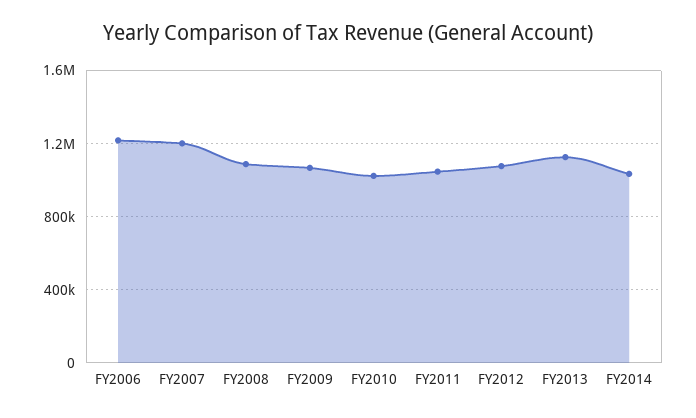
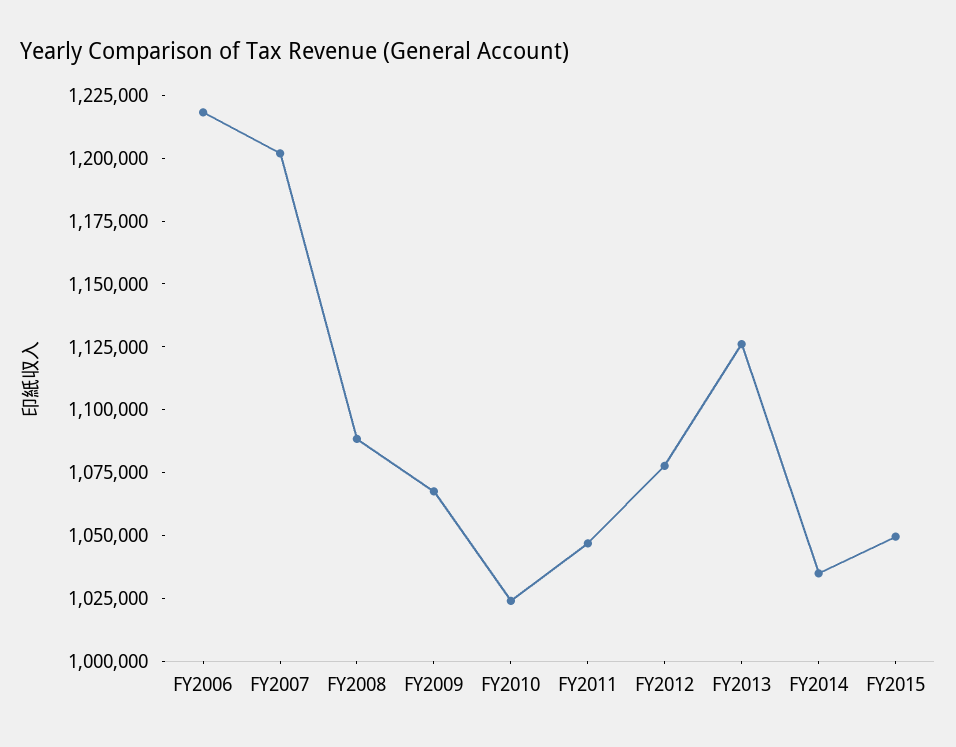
FY2015: none -> 1050000

